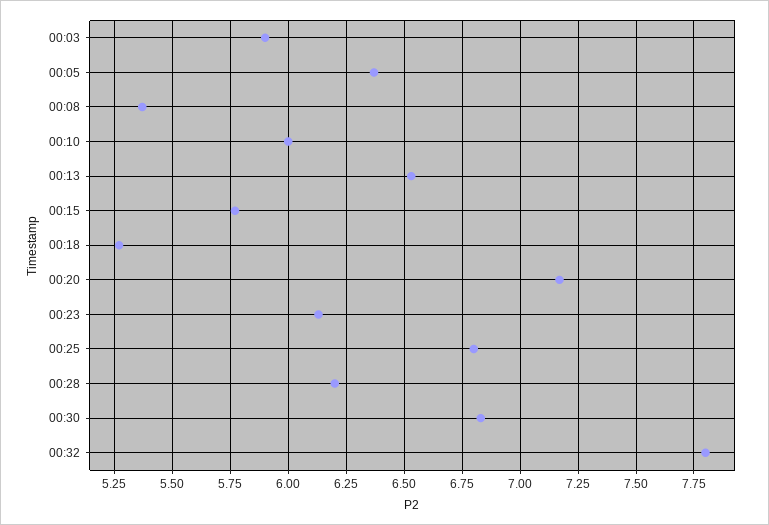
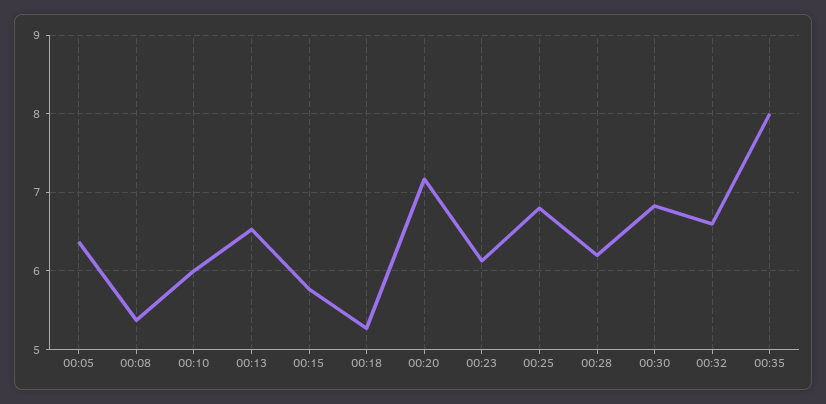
00:03: 5.9 -> none
00:32: 7.8 -> 6.6
00:35: none -> 8

